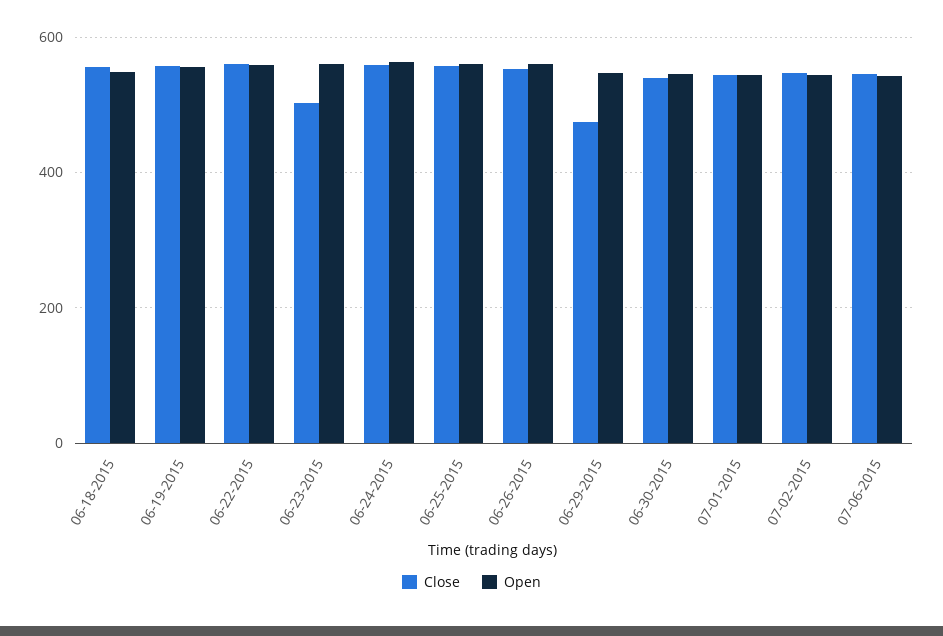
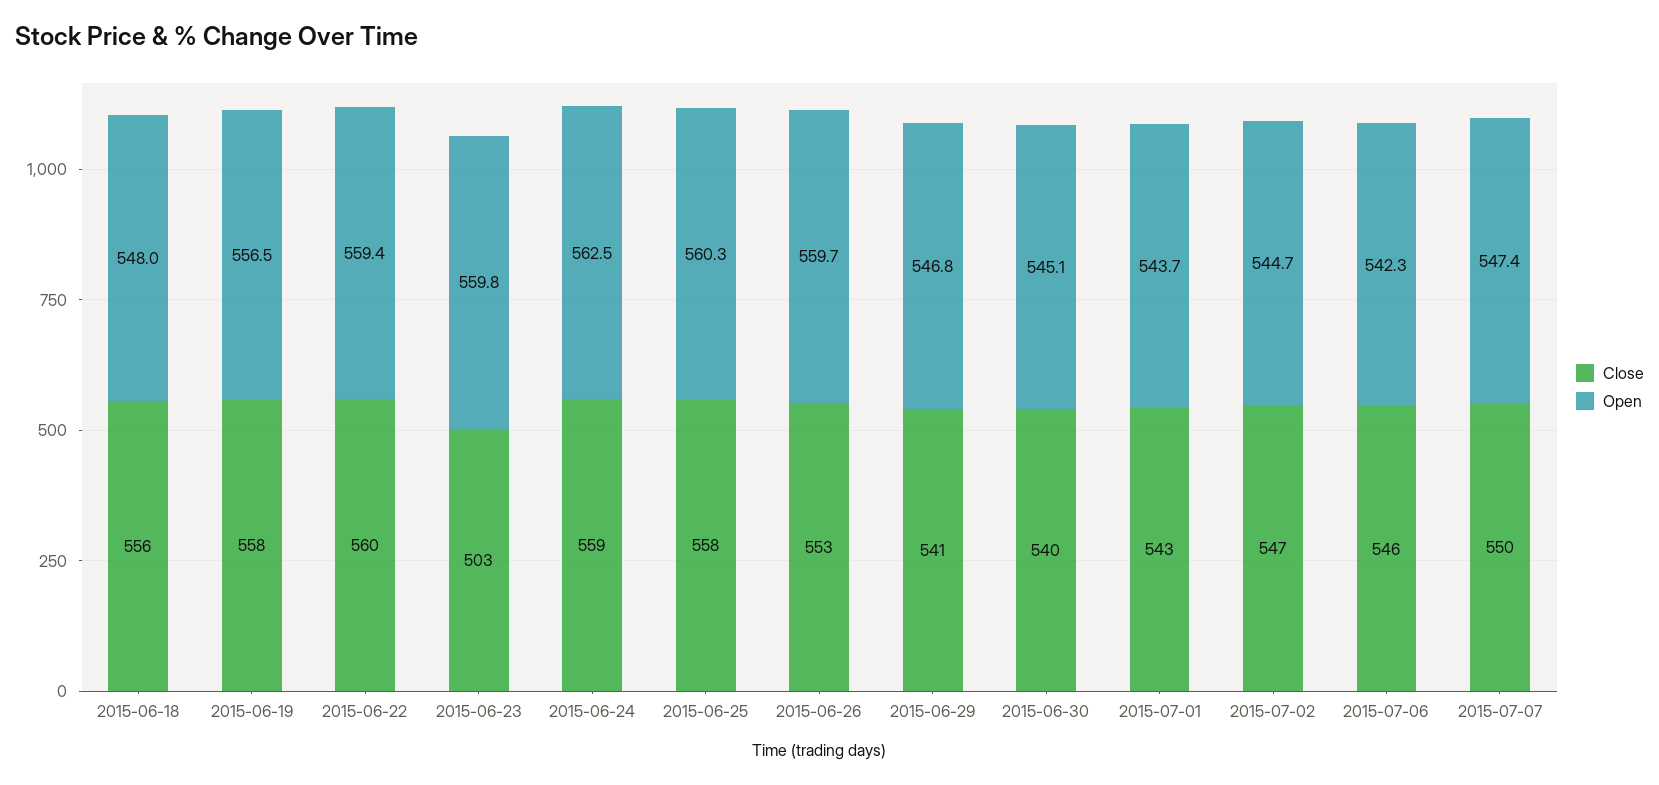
Close, 06-29-2015: 480 -> 541
Close, 2015-07-07: none -> 550
Open, 2015-07-07: none -> 547.4

